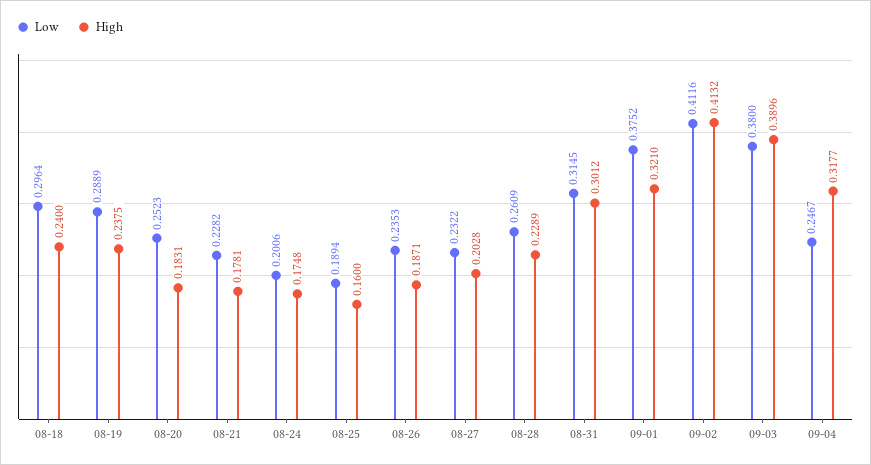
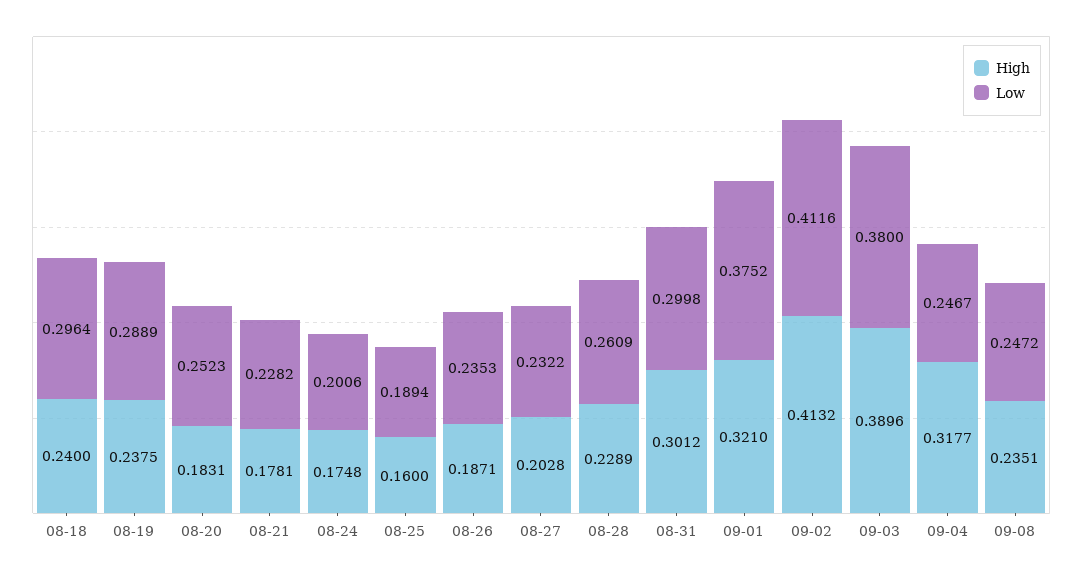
Low, 08-31: 0.3145 -> 0.2998
High, 09-08: none -> 0.2351
Low, 09-08: none -> 0.2472

